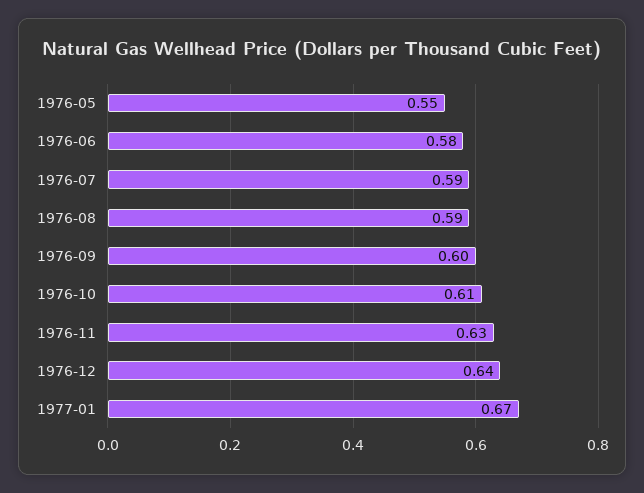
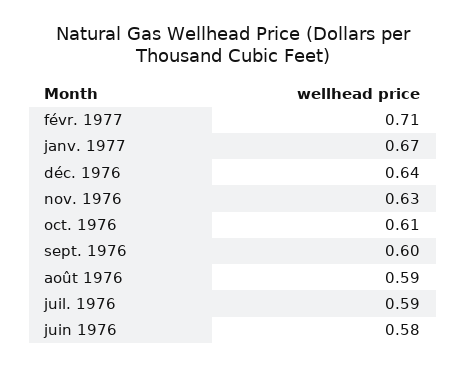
1976-05: 0.55 -> none
févr. 1977: none -> 0.71

